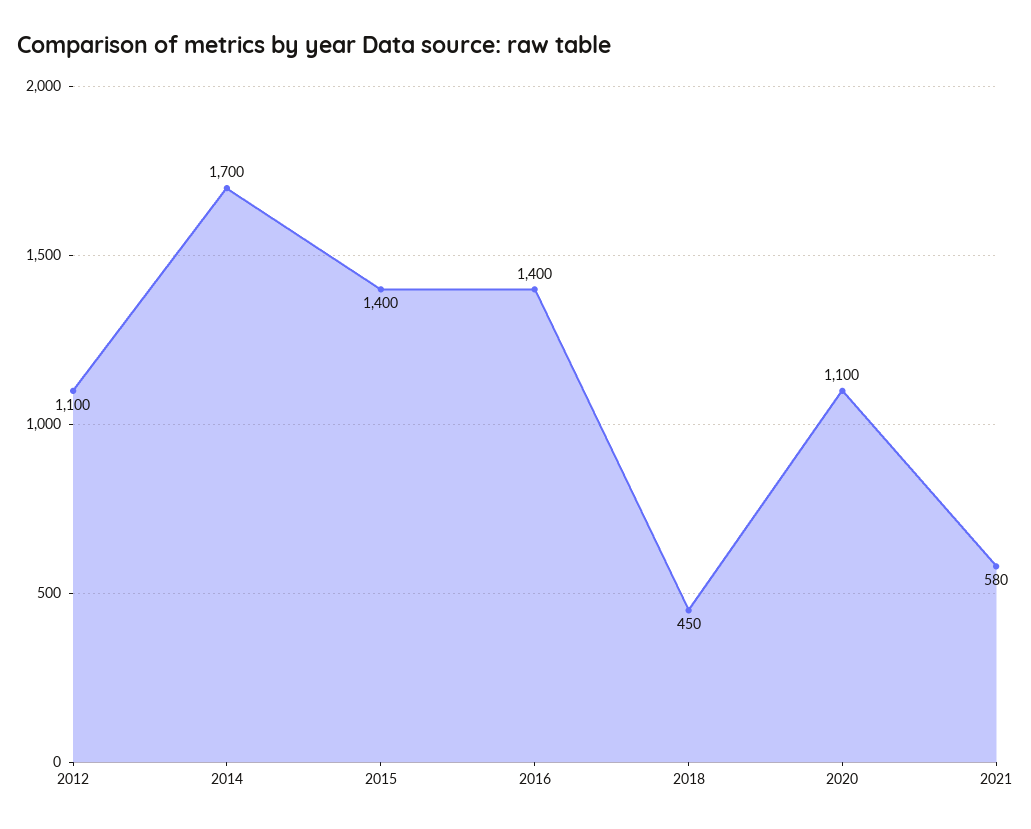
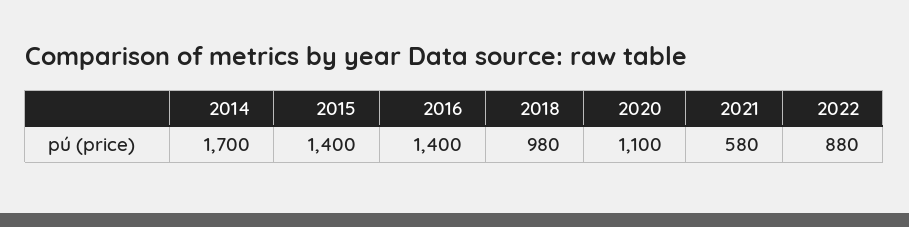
2012: 1100 -> none
2018: 450 -> 980
2022: none -> 880

